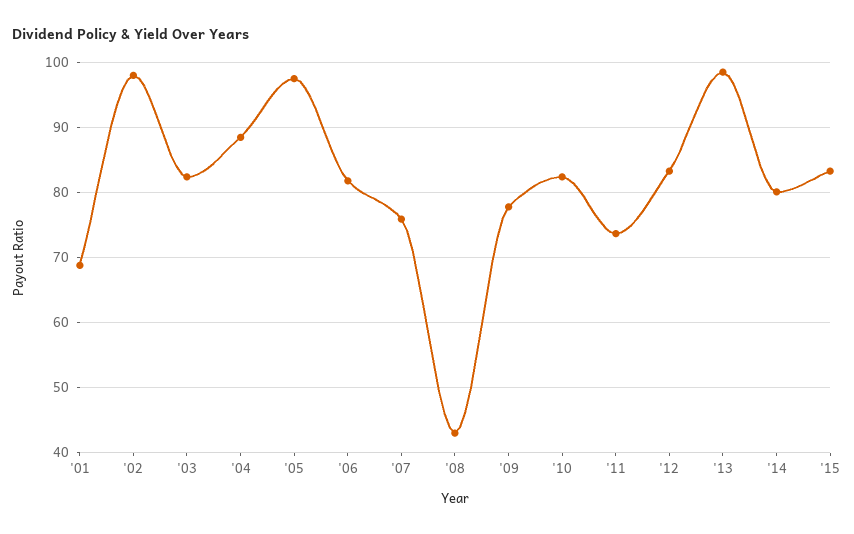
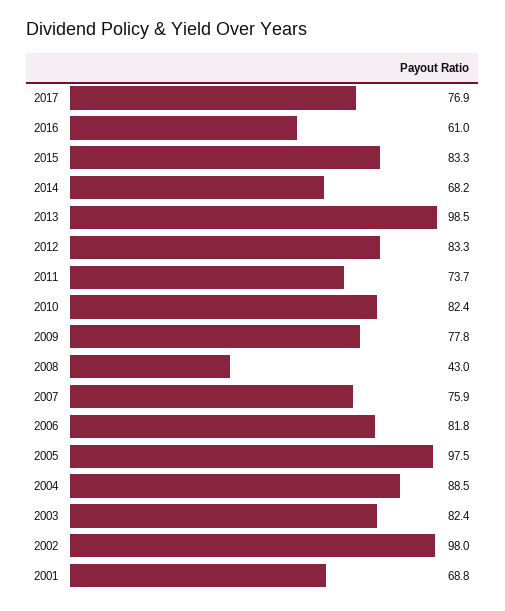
'14: 80 -> 68.2
2017: none -> 76.9
2016: none -> 61

